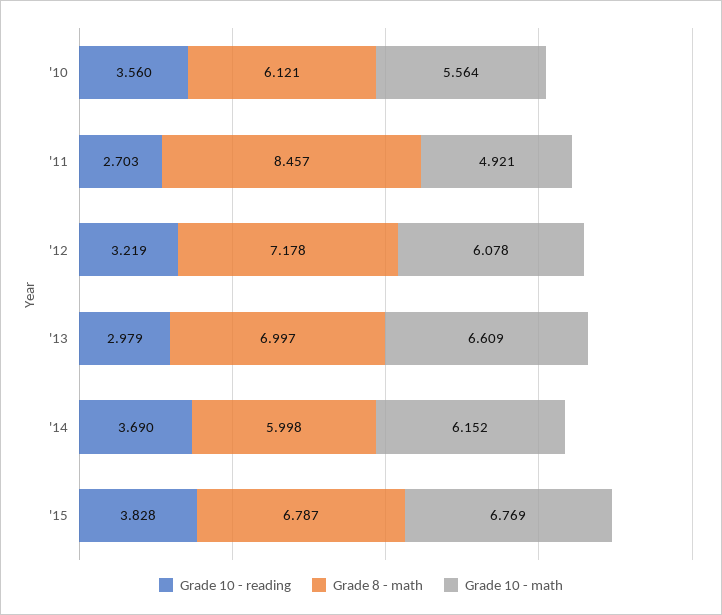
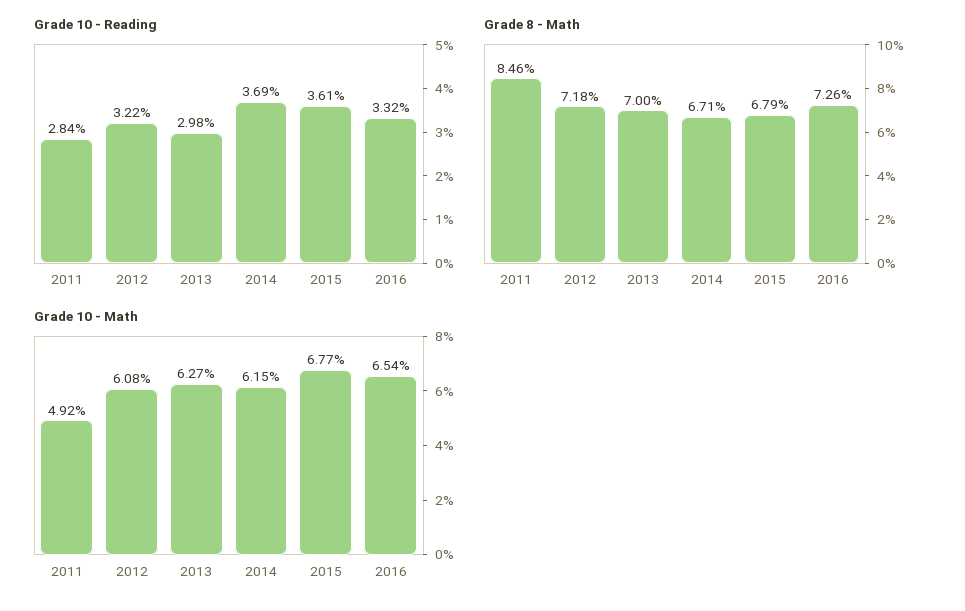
Grade 10 - reading, '10: 3.56 -> none
Grade 8 - math, '10: 6.121 -> none
Grade 10 - math, '10: 5.564 -> none
Grade 10 - reading, '11: 2.703 -> 2.84
Grade 10 - math, '13: 6.609 -> 6.27
Grade 8 - math, '14: 5.998 -> 6.71
Grade 10 - reading, '15: 3.828 -> 3.61
Grade 10 - reading, 2016: none -> 3.32
Grade 8 - math, 2016: none -> 7.26
Grade 10 - math, 2016: none -> 6.54

